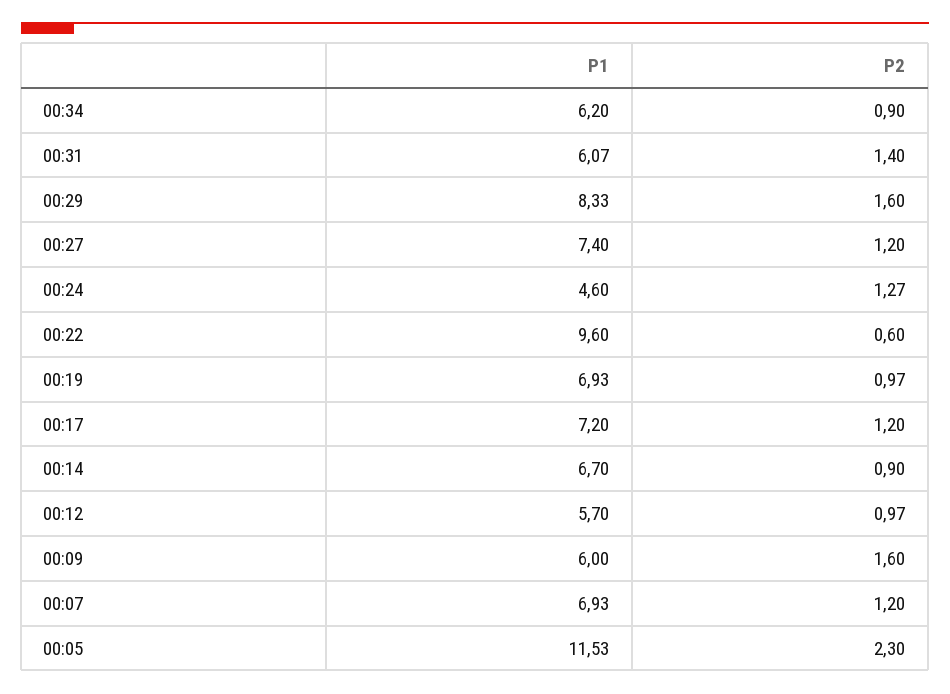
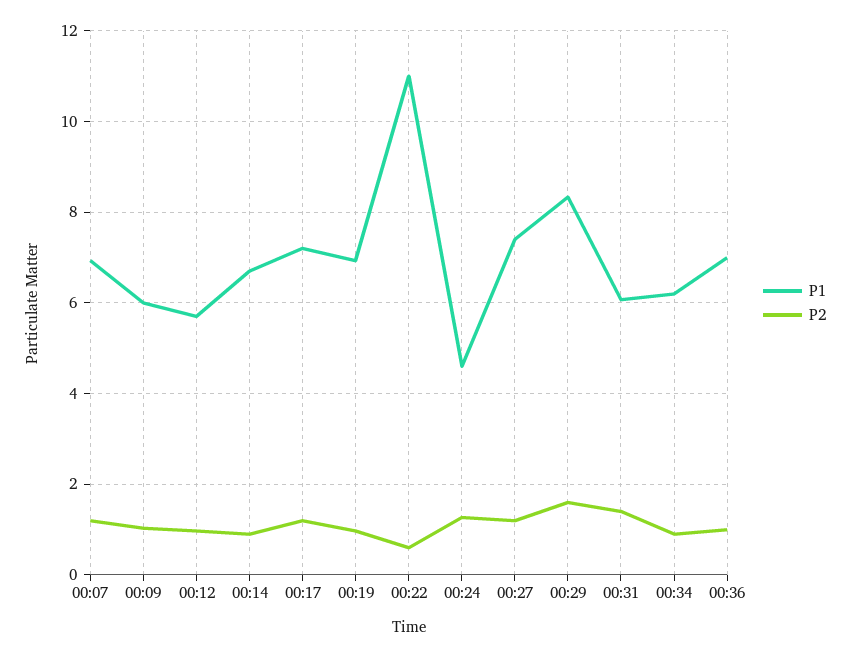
P1, 00:22: 9.6 -> 11
P2, 00:09: 1.6 -> 1
P1, 00:05: 11.53 -> none
P2, 00:05: 2.3 -> none
P1, 00:36: none -> 7
P2, 00:36: none -> 1

